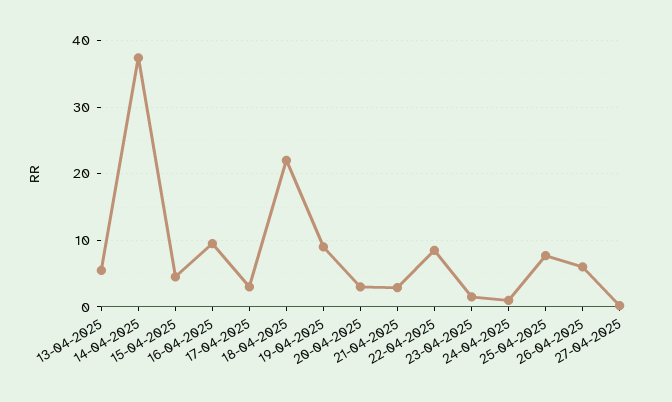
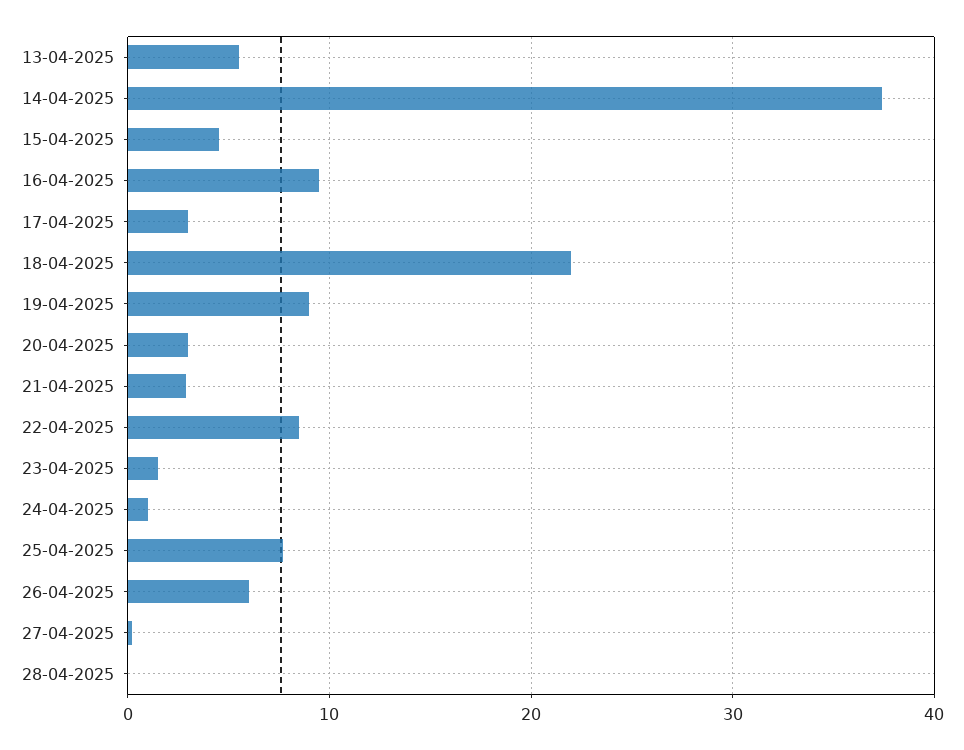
28-04-2025: none -> 0

